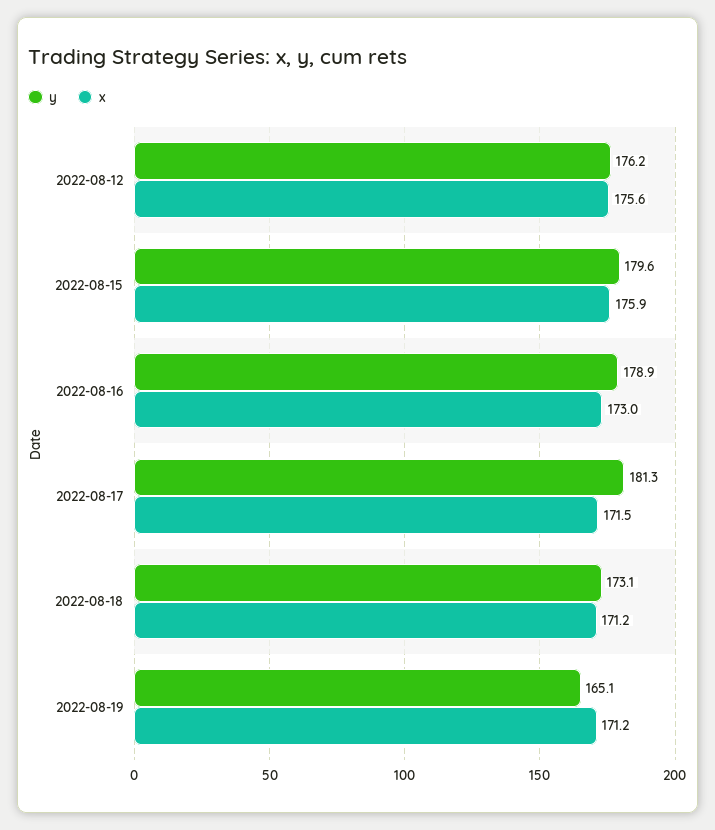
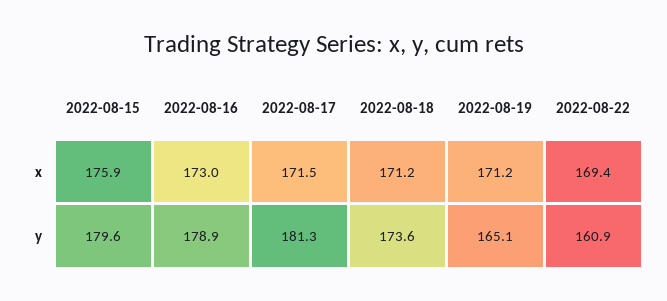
y, 2022-08-12: 176.2 -> none
x, 2022-08-12: 175.6 -> none
y, 2022-08-18: 173.1 -> 173.6
x, 2022-08-22: none -> 169.4
y, 2022-08-22: none -> 160.9

